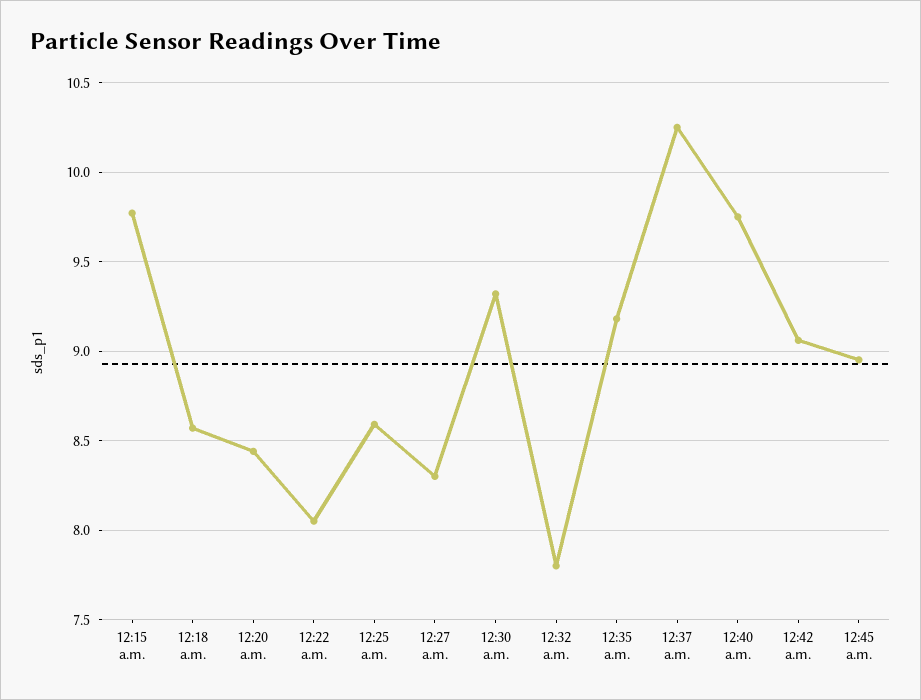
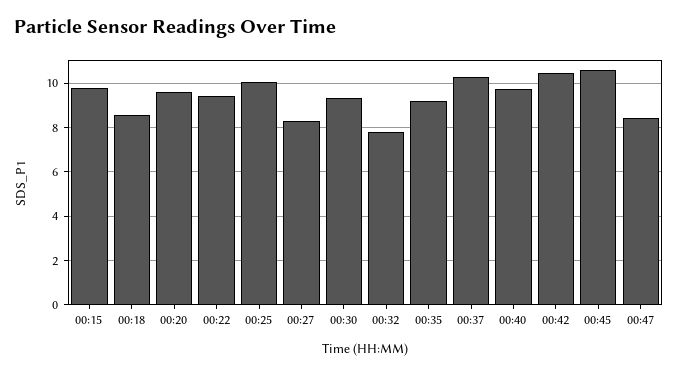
12:20 a.m.: 8.45 -> 9.5
12:22 a.m.: 8.05 -> 9.5
12:25 a.m.: 8.6 -> 10
12:42 a.m.: 9.05 -> 10.5
12:45 a.m.: 8.95 -> 10.5
00:47: none -> 8.5

